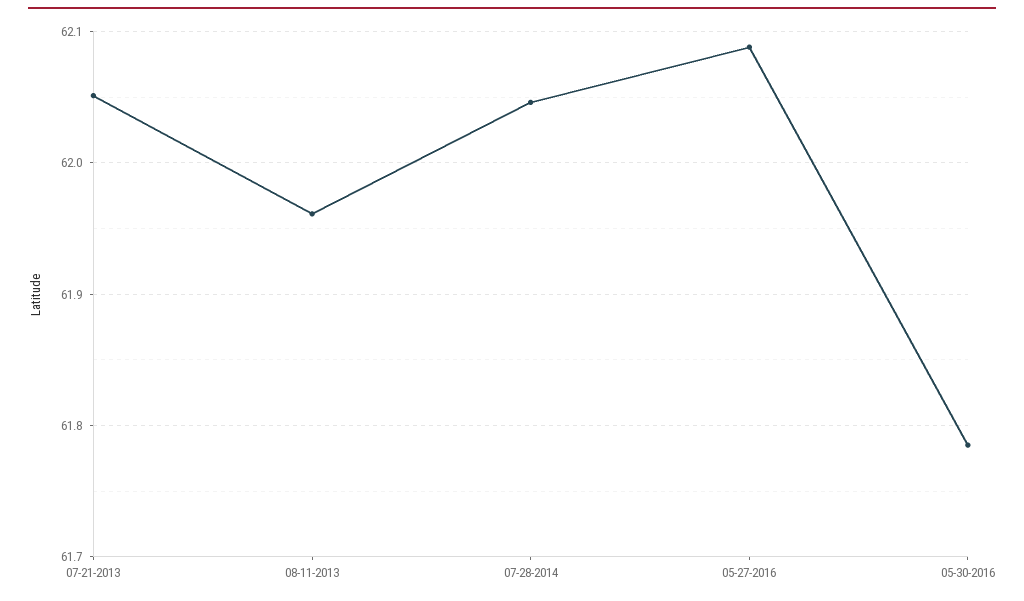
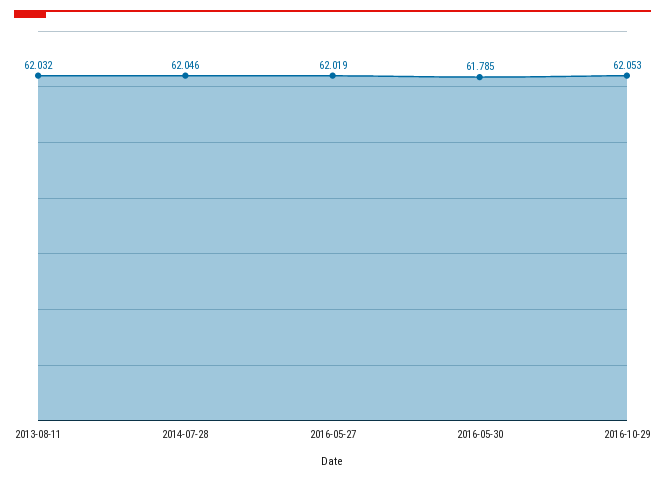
07-21-2013: 62.05 -> none
08-11-2013: 61.96 -> 62.032
05-27-2016: 62.09 -> 62.019
2016-10-29: none -> 62.053

